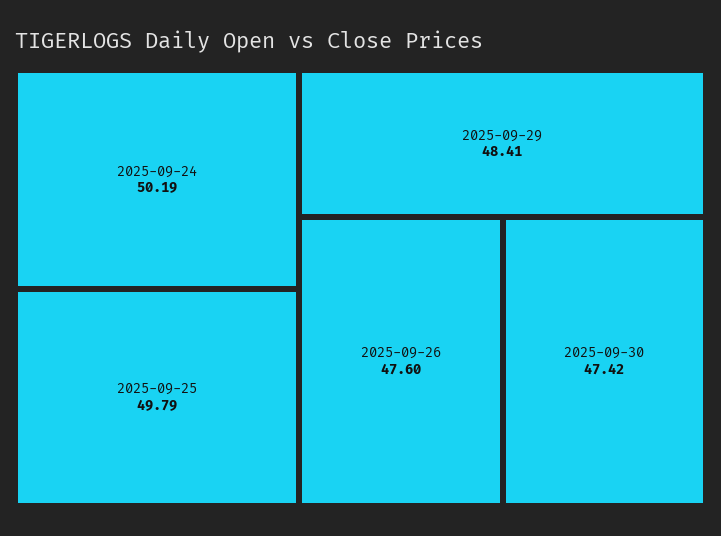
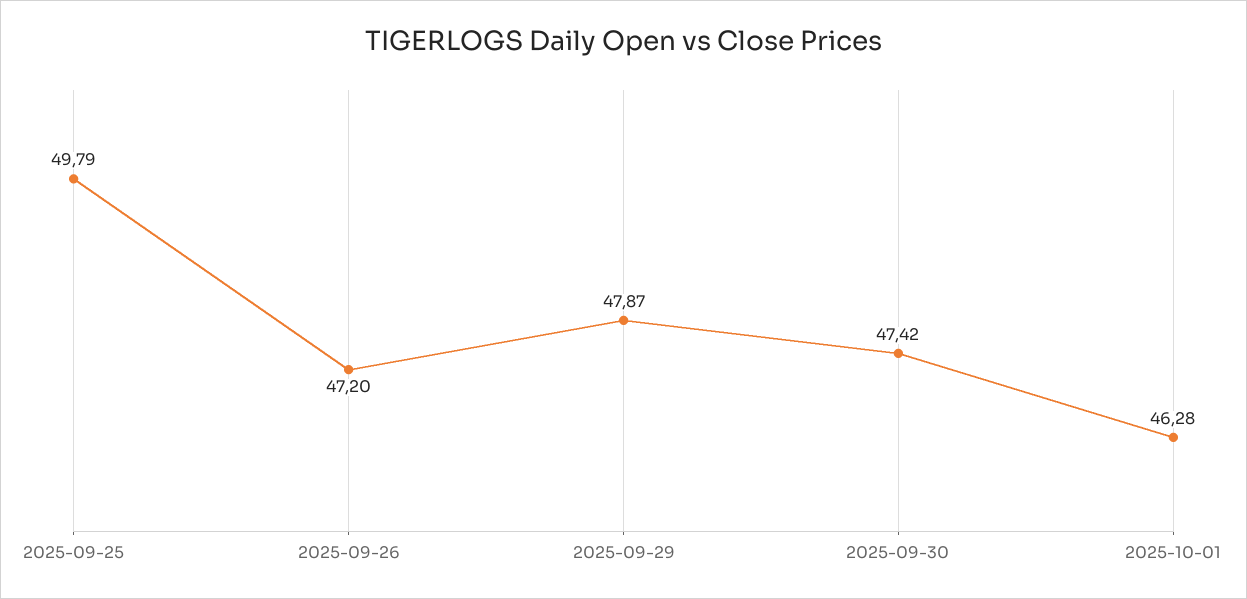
2025-09-24: 50.19 -> none
2025-09-29: 48.41 -> 47.87
2025-09-26: 47.6 -> 47.2
2025-10-01: none -> 46.28

